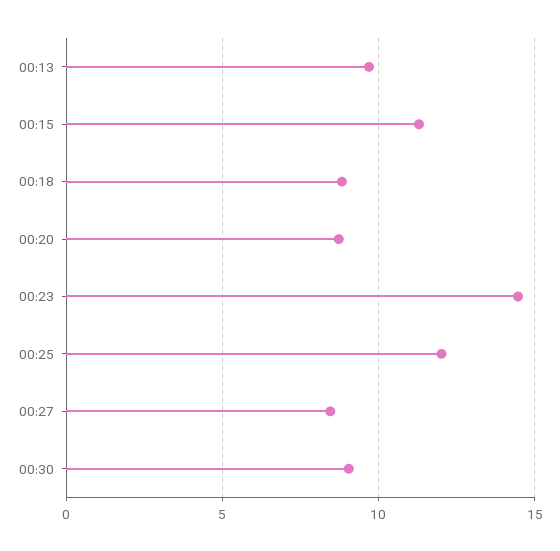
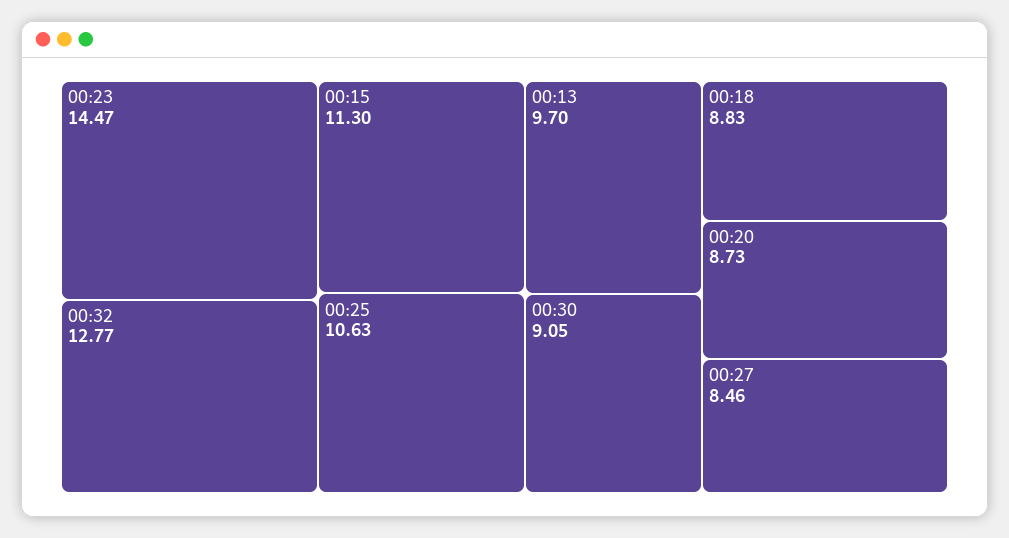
00:25: 12 -> 10.63
00:32: none -> 12.77

